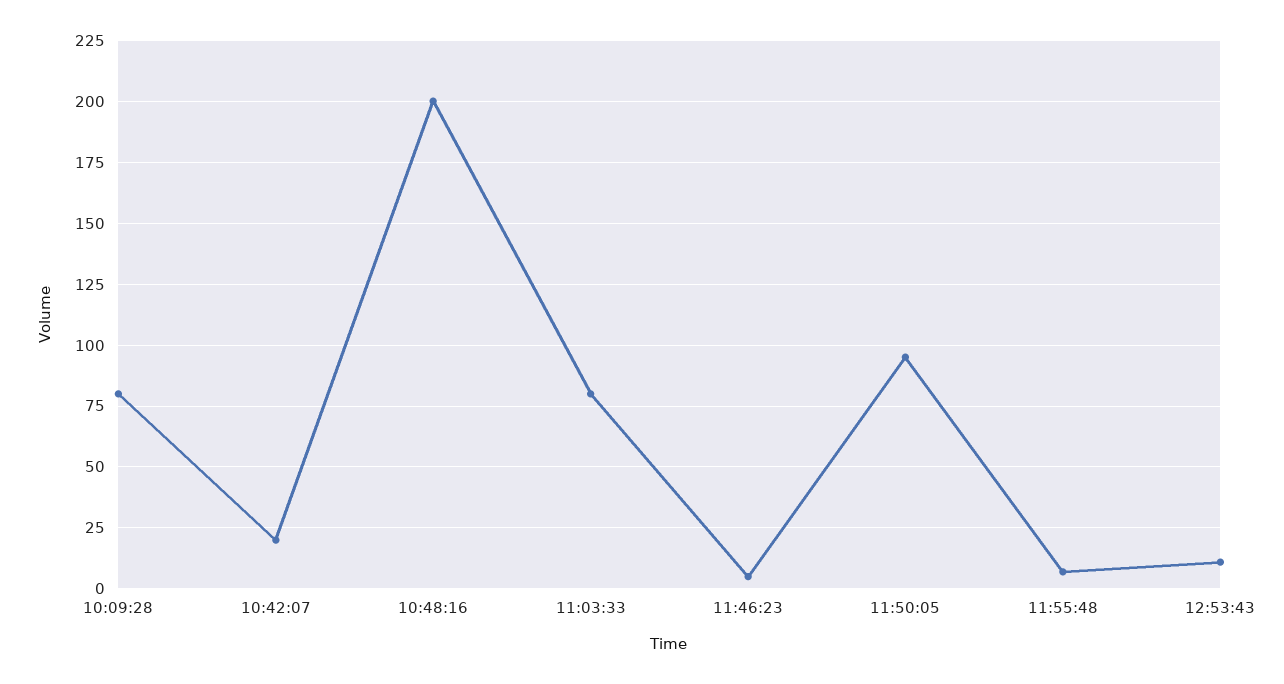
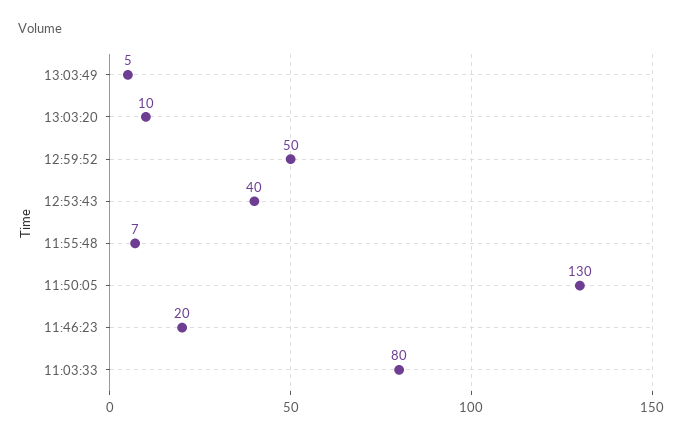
10:09:28: 80 -> none
10:42:07: 20 -> none
10:48:16: 200 -> none
11:46:23: 5 -> 20
11:50:05: 95 -> 130
12:53:43: 10 -> 40
13:03:49: none -> 5
13:03:20: none -> 10
12:59:52: none -> 50

